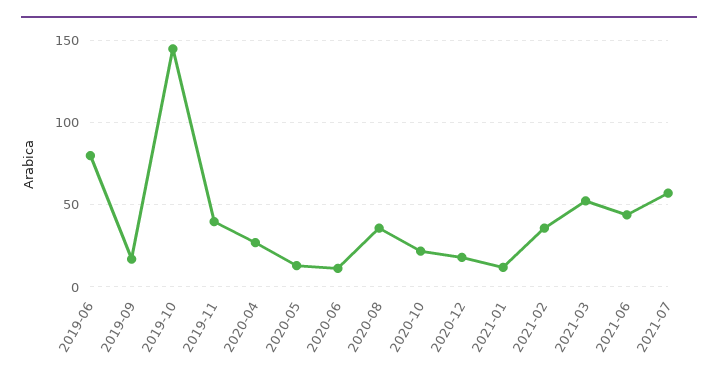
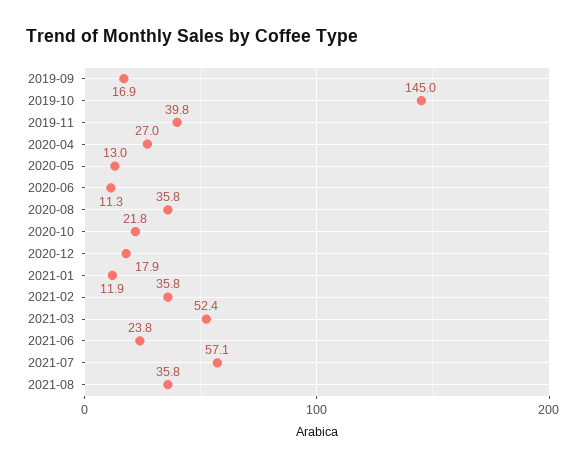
2019-06: 80 -> none
2021-06: 45 -> 23.8
2021-08: none -> 35.8

